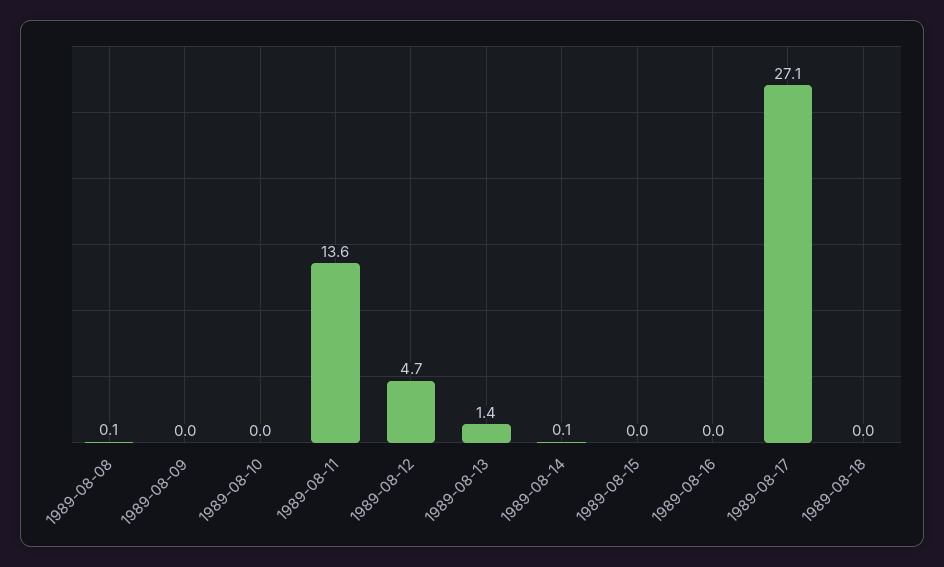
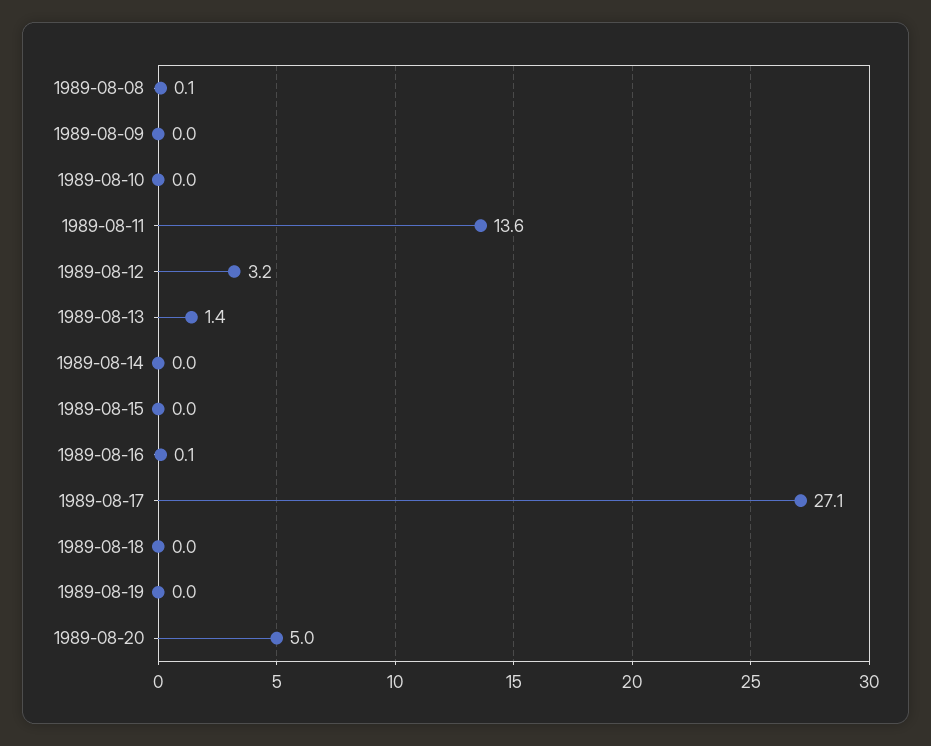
1989-08-12: 4.7 -> 3.2
1989-08-14: 0.1 -> 0
1989-08-16: 0 -> 0.1
1989-08-19: none -> 0
1989-08-20: none -> 5

